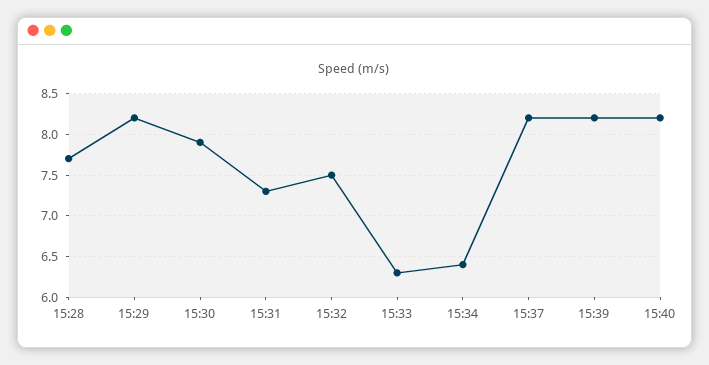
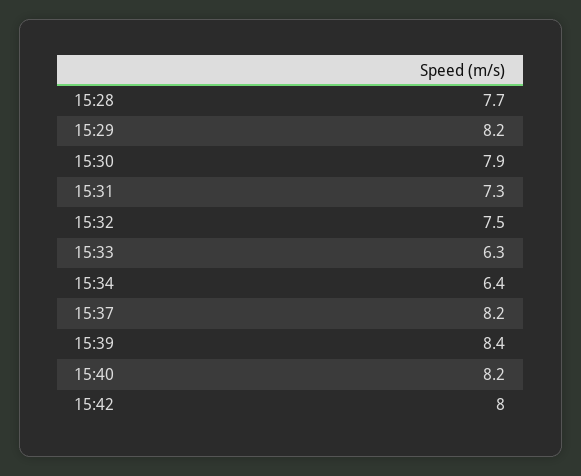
15:39: 8.2 -> 8.4
15:42: none -> 8

